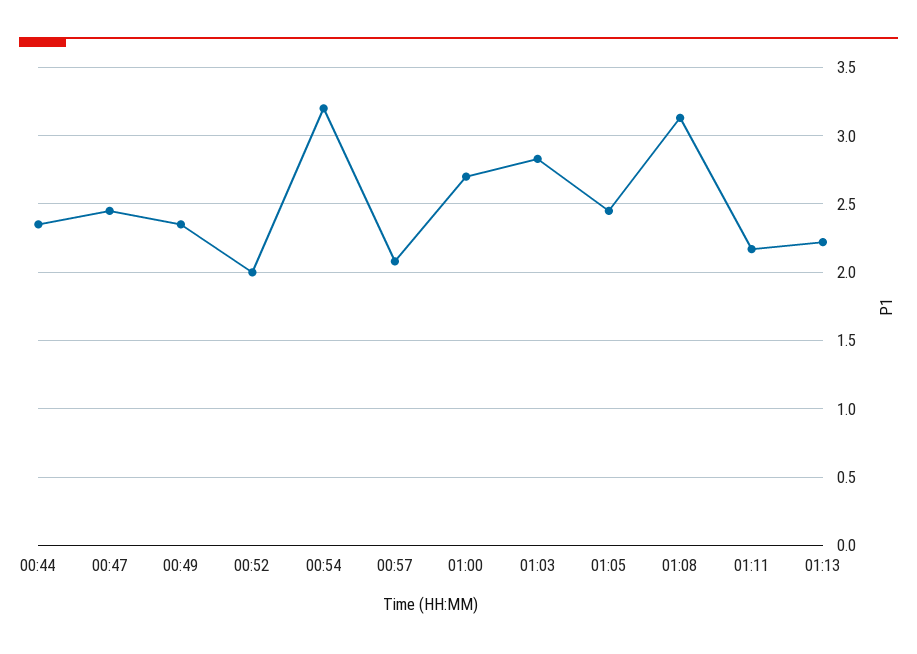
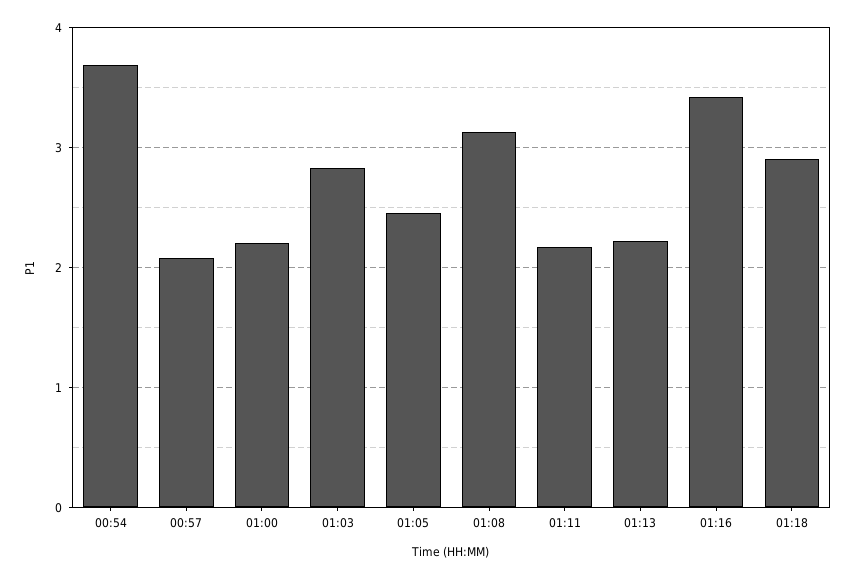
00:44: 2.35 -> none
00:47: 2.45 -> none
00:49: 2.35 -> none
00:52: 2 -> none
00:54: 3.2 -> 3.7
01:00: 2.7 -> 2.2
01:16: none -> 3.4
01:18: none -> 2.9

